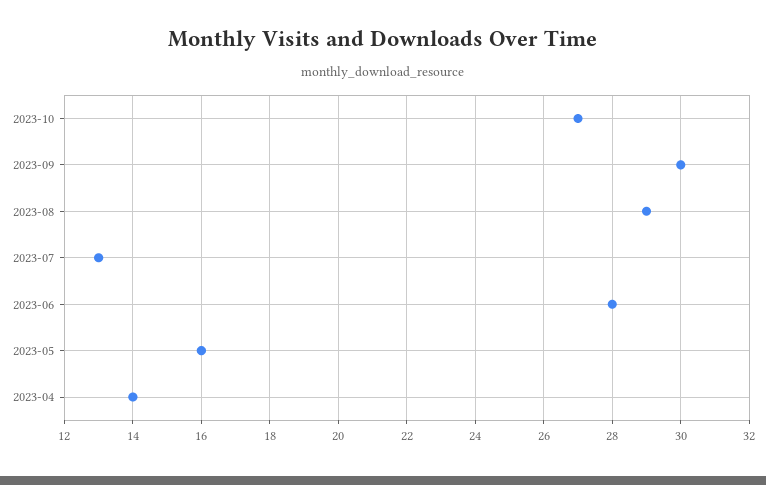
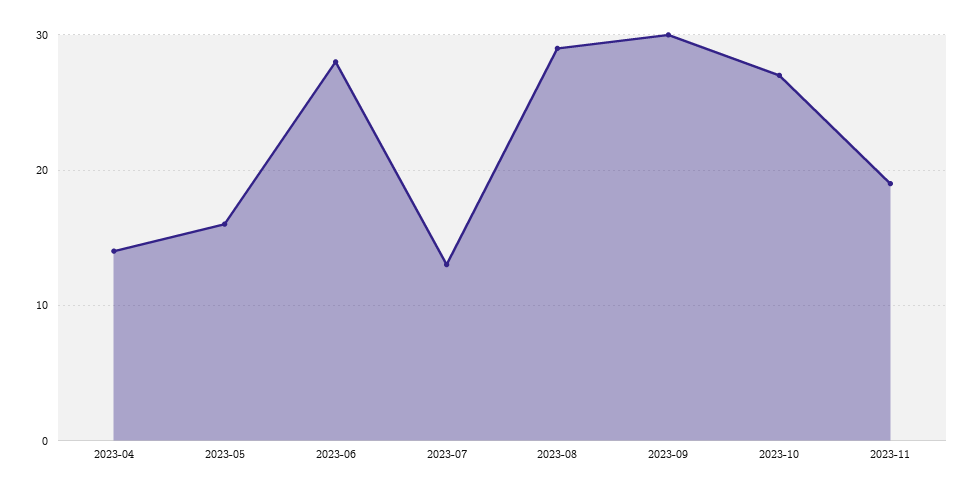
2023-11: none -> 19

